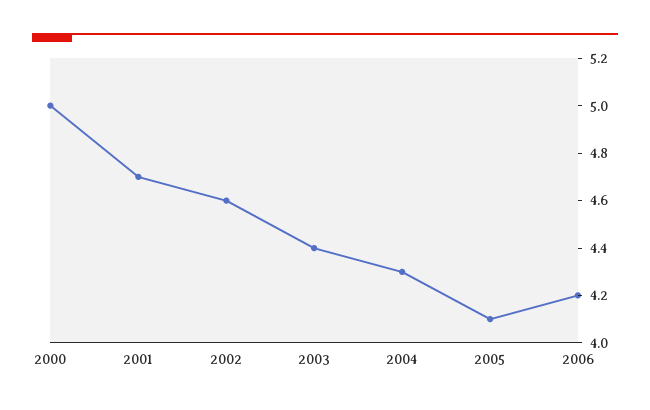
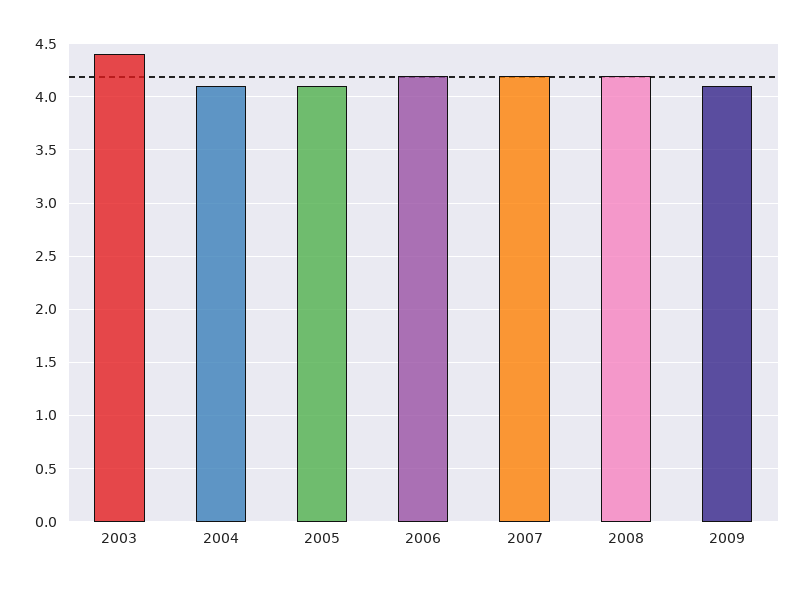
2000: 5 -> none
2001: 4.7 -> none
2002: 4.6 -> none
2004: 4.3 -> 4.1
2007: none -> 4.2
2008: none -> 4.2
2009: none -> 4.1

